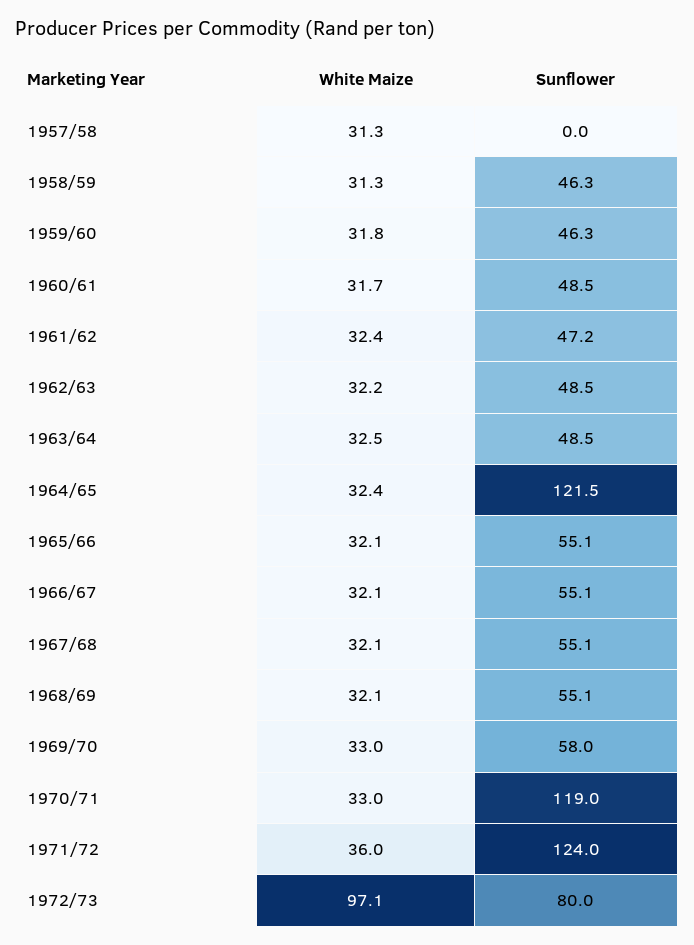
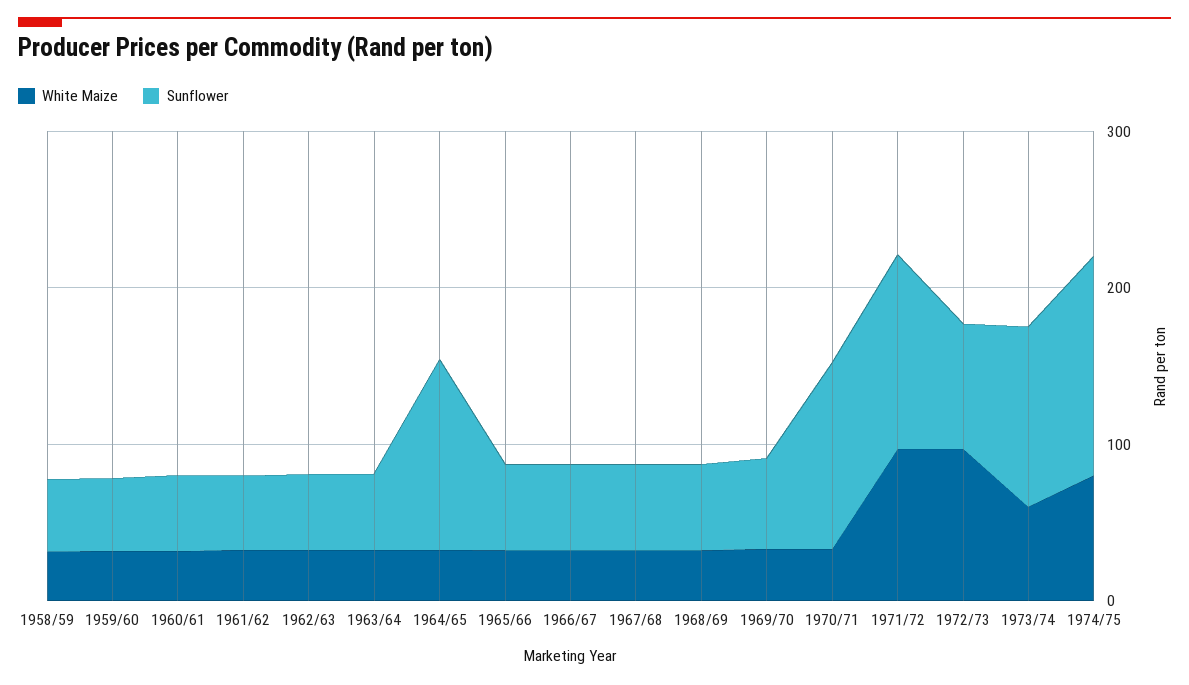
White Maize, 1957/58: 31.3 -> none
Sunflower, 1957/58: 0 -> none
White Maize, 1971/72: 36 -> 100
White Maize, 1973/74: none -> 60
Sunflower, 1973/74: none -> 120
White Maize, 1974/75: none -> 80
Sunflower, 1974/75: none -> 140

